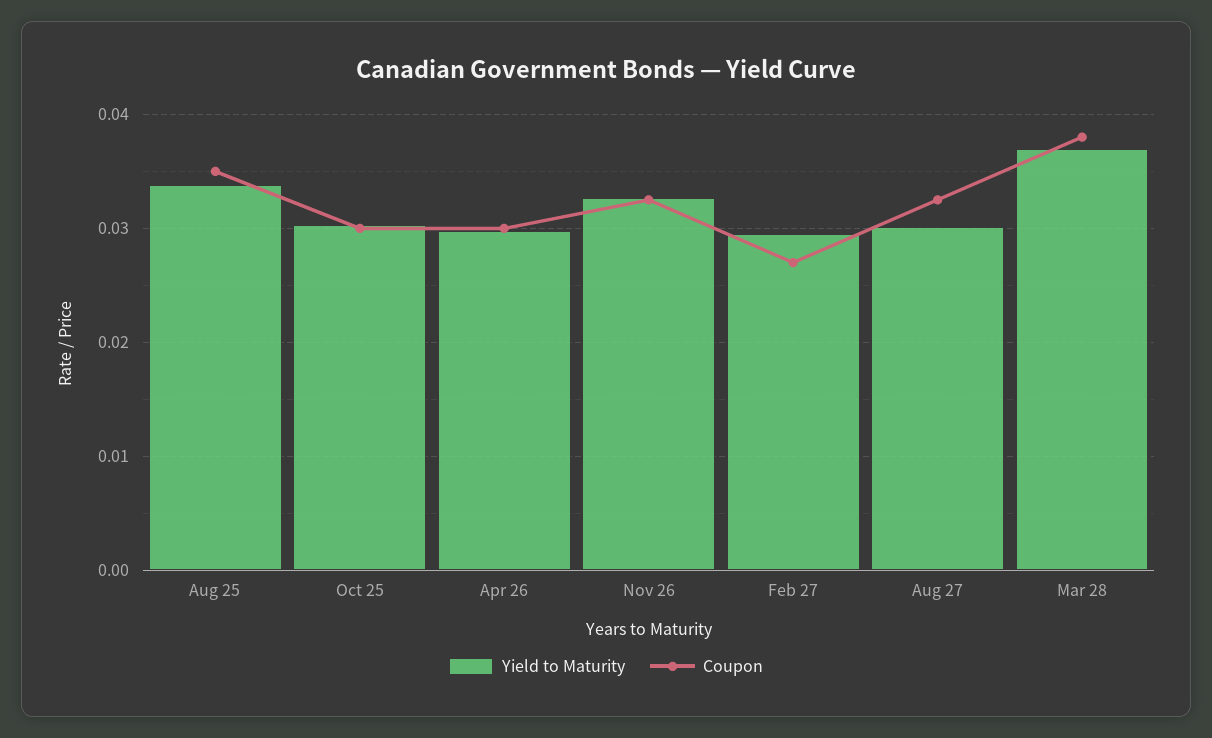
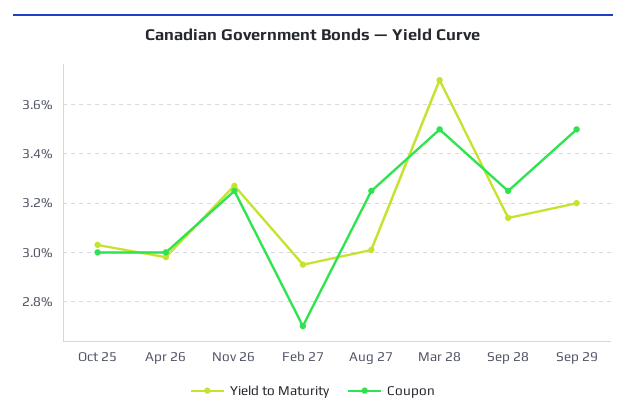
Yield to Maturity, Aug 25: 0.034 -> none
Coupon, Aug 25: 0.035 -> none
Coupon, Mar 28: 0.038 -> 0.035
Yield to Maturity, Sep 28: none -> 0.0315
Coupon, Sep 28: none -> 0.0325
Yield to Maturity, Sep 29: none -> 0.032
Coupon, Sep 29: none -> 0.035

